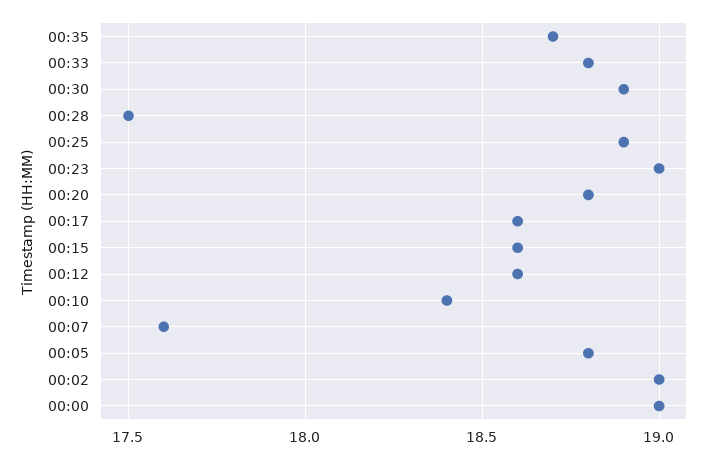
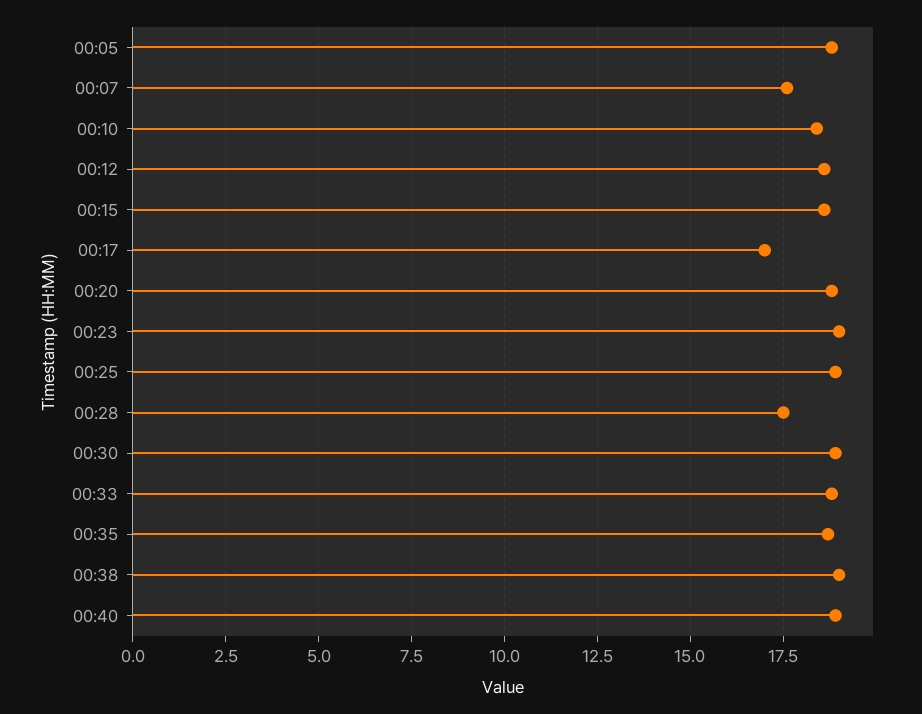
00:17: 18.6 -> 17
00:02: 19 -> none
00:00: 19 -> none
00:38: none -> 19
00:40: none -> 19

